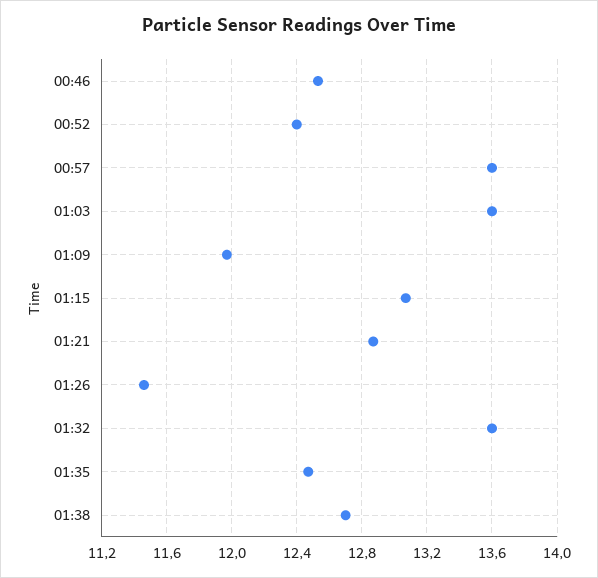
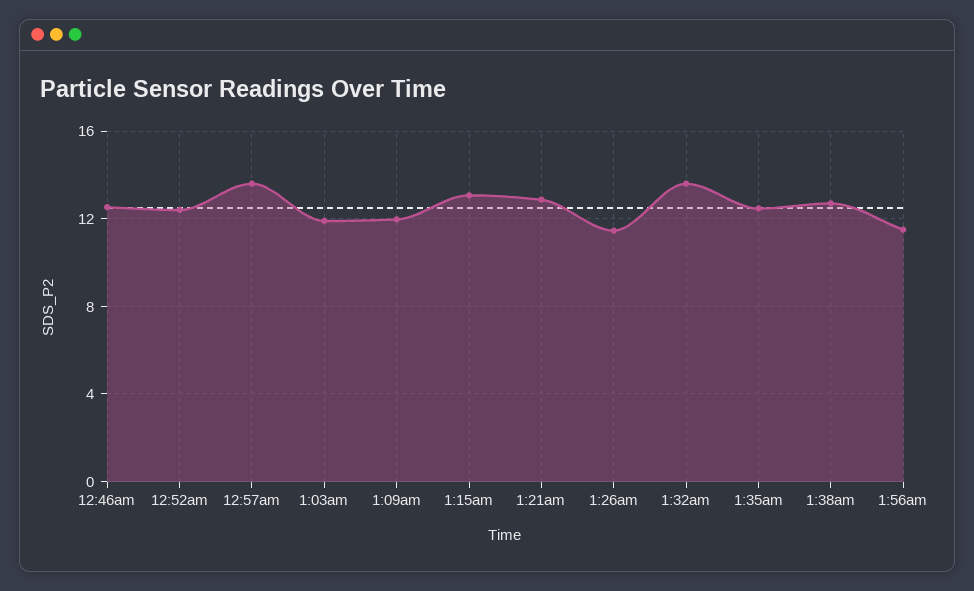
01:03: 13.6 -> 12
1:56am: none -> 11.5

